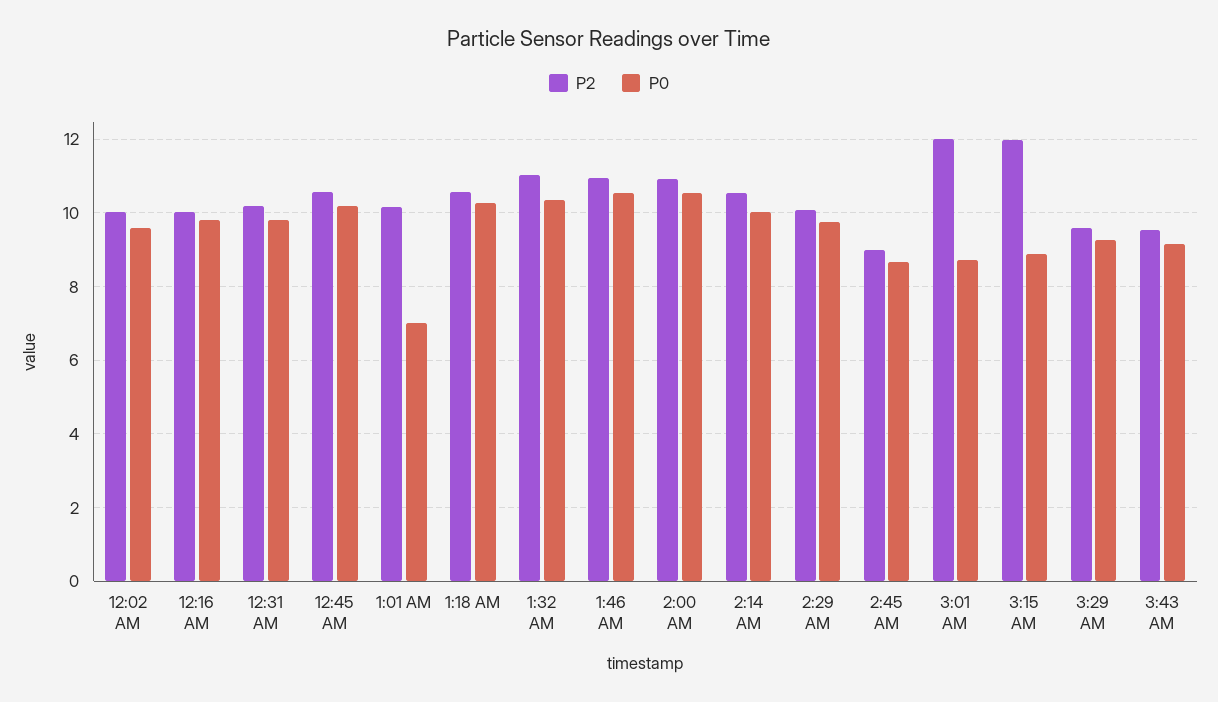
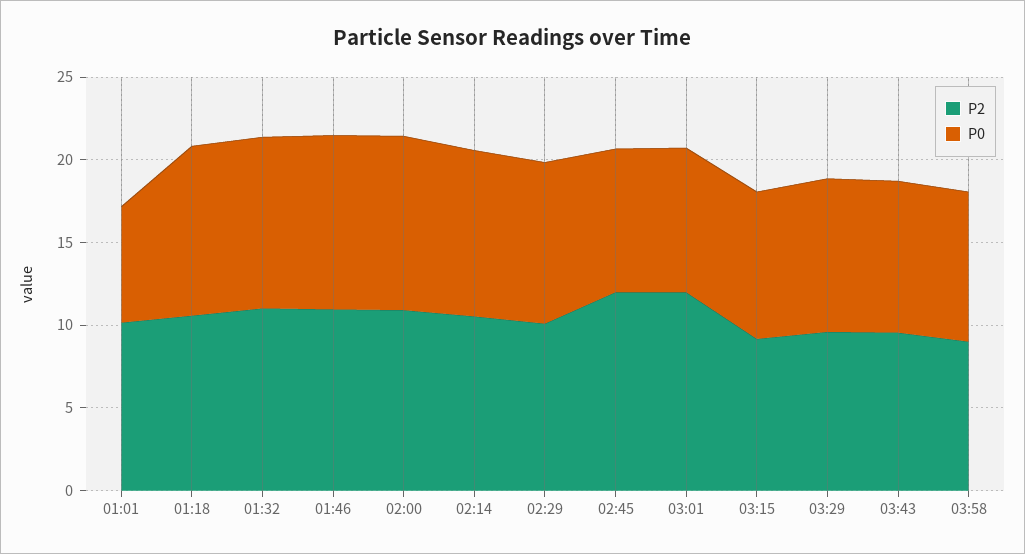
P2, 12:02 AM: 10 -> none
P0, 12:02 AM: 9.6 -> none
P2, 12:16 AM: 10 -> none
P0, 12:16 AM: 9.8 -> none
P2, 12:31 AM: 10.2 -> none
P0, 12:31 AM: 9.8 -> none
P2, 12:45 AM: 10.6 -> none
P0, 12:45 AM: 10.2 -> none
P2, 2:45 AM: 9 -> 12
P2, 3:15 AM: 12 -> 9
P2, 03:58: none -> 9
P0, 03:58: none -> 9

